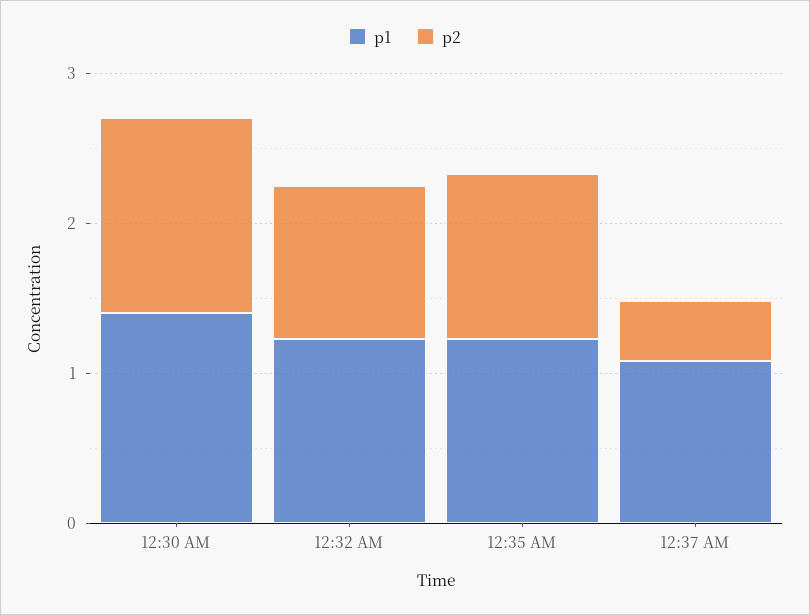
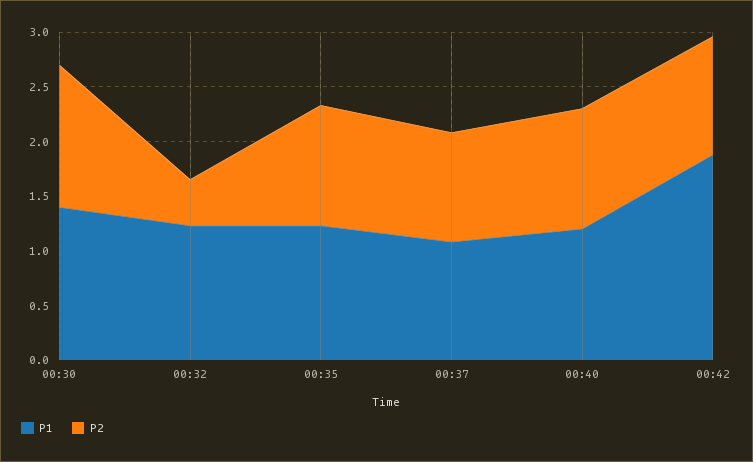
p2, 12:32 AM: 1 -> 0.4
p2, 12:37 AM: 0.4 -> 1
p1, 00:40: none -> 1.2
p2, 00:40: none -> 1.1
p1, 00:42: none -> 1.9
p2, 00:42: none -> 1.1

